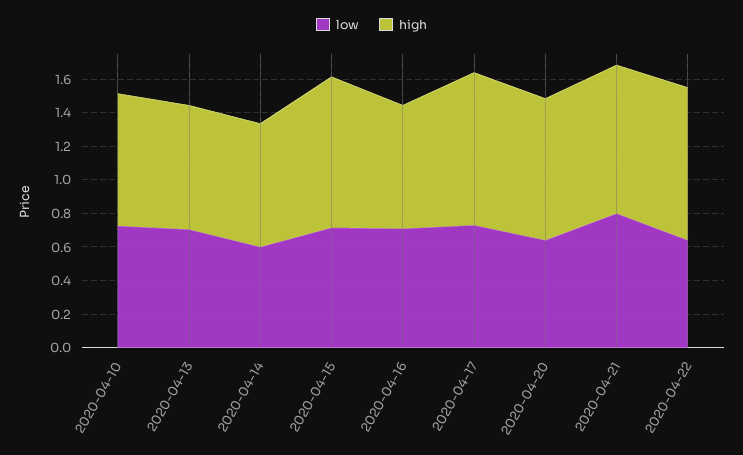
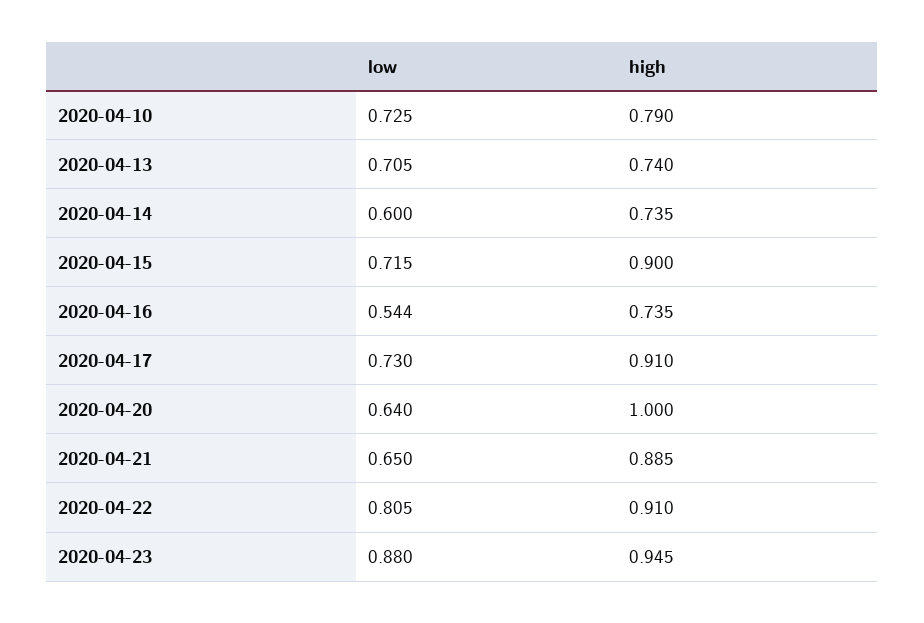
low, 2020-04-16: 0.7 -> 0.544
high, 2020-04-20: 0.85 -> 1
low, 2020-04-21: 0.8 -> 0.65
low, 2020-04-22: 0.65 -> 0.805
low, 2020-04-23: none -> 0.88
high, 2020-04-23: none -> 0.945

